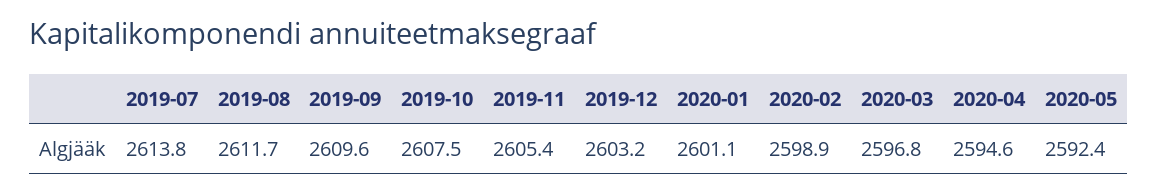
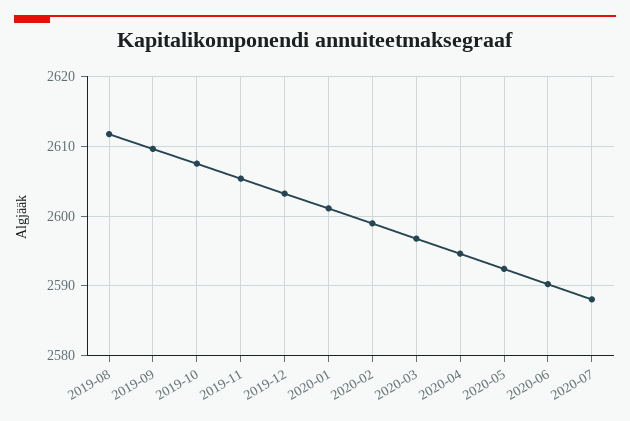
2019-07: 2613.8 -> none
2020-06: none -> 2590
2020-07: none -> 2588

